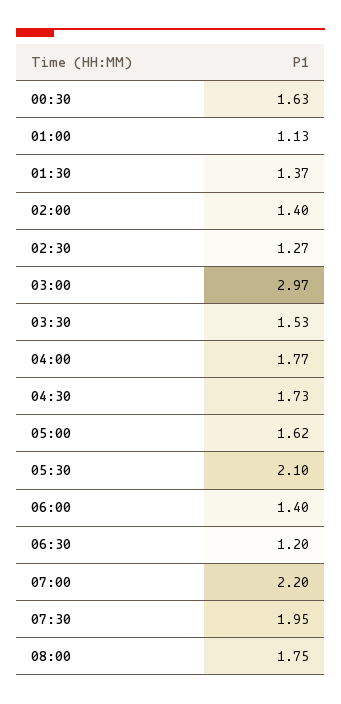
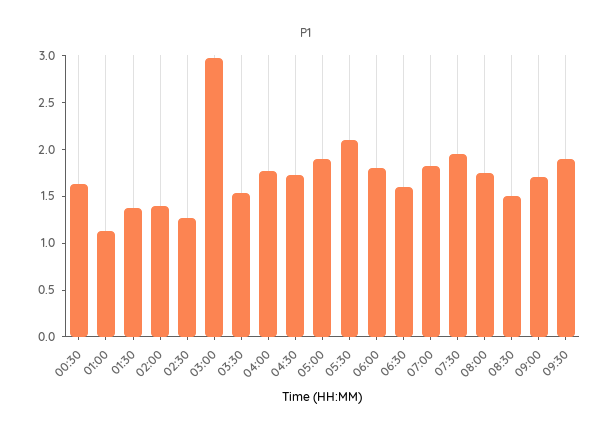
05:00: 1.62 -> 1.9
06:00: 1.4 -> 1.8
06:30: 1.2 -> 1.6
07:00: 2.2 -> 1.8
08:30: none -> 1.5
09:00: none -> 1.7
09:30: none -> 1.9

